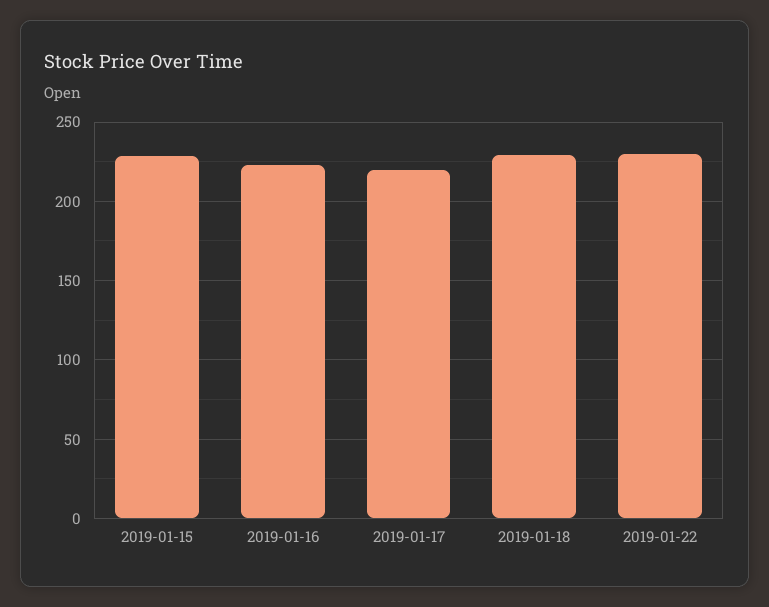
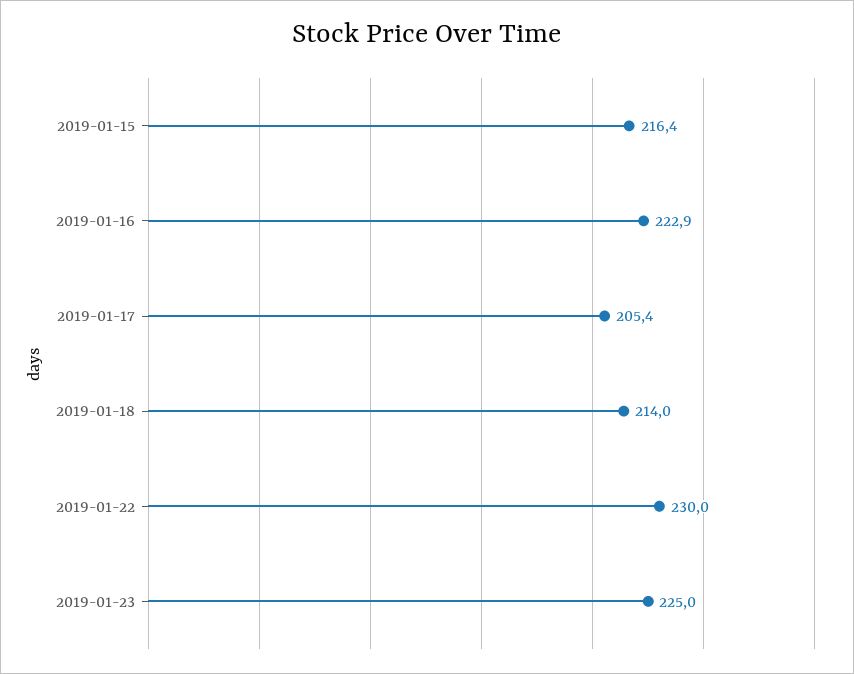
2019-01-15: 230 -> 216.4
2019-01-17: 220 -> 205.4
2019-01-18: 230 -> 214
2019-01-23: none -> 225

